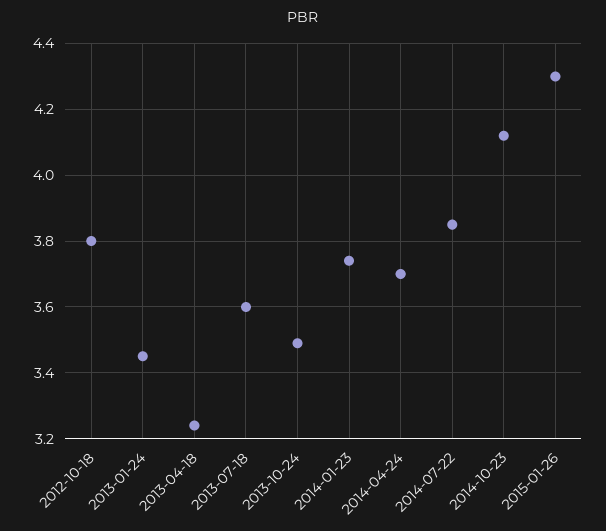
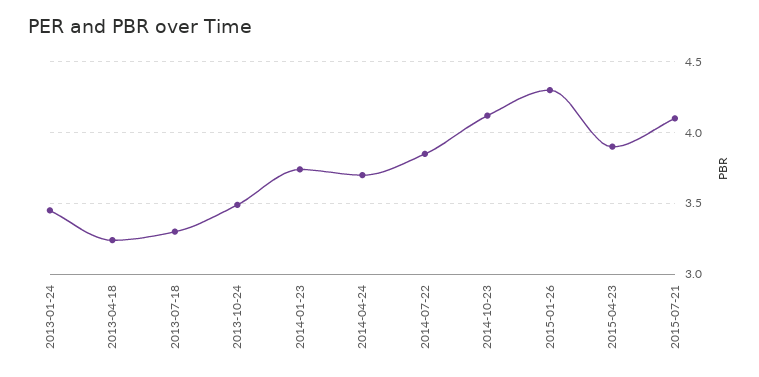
2012-10-18: 3.8 -> none
2013-07-18: 3.6 -> 3.3
2015-04-23: none -> 3.9
2015-07-21: none -> 4.1

